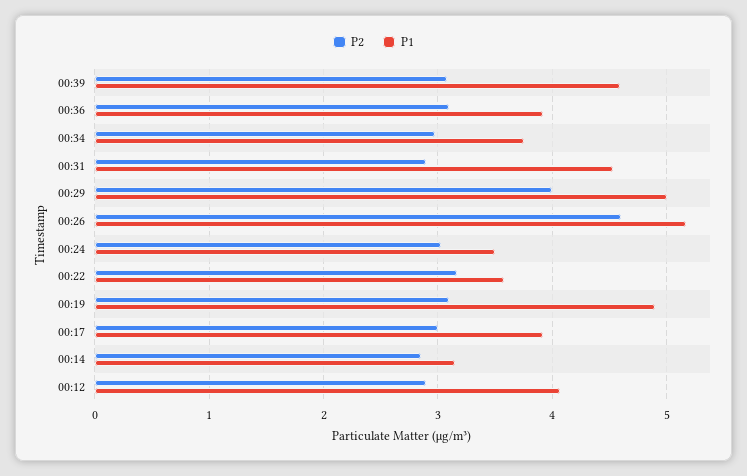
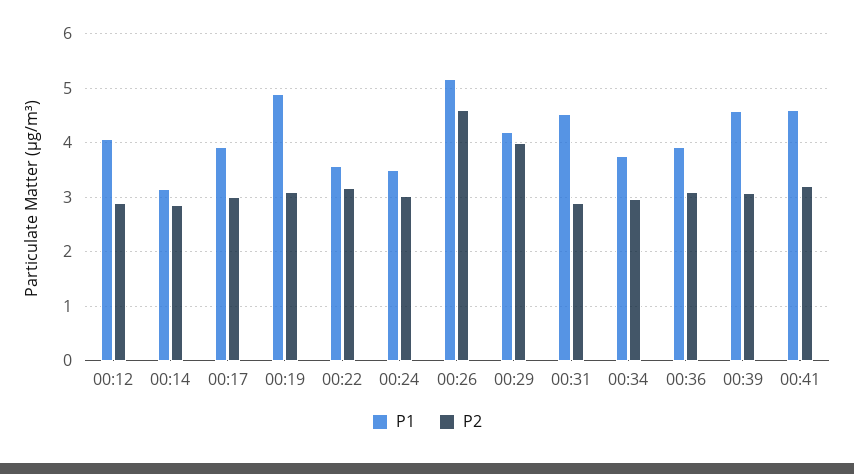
P1, 00:29: 5 -> 4.2
P1, 00:41: none -> 4.6
P2, 00:41: none -> 3.2

